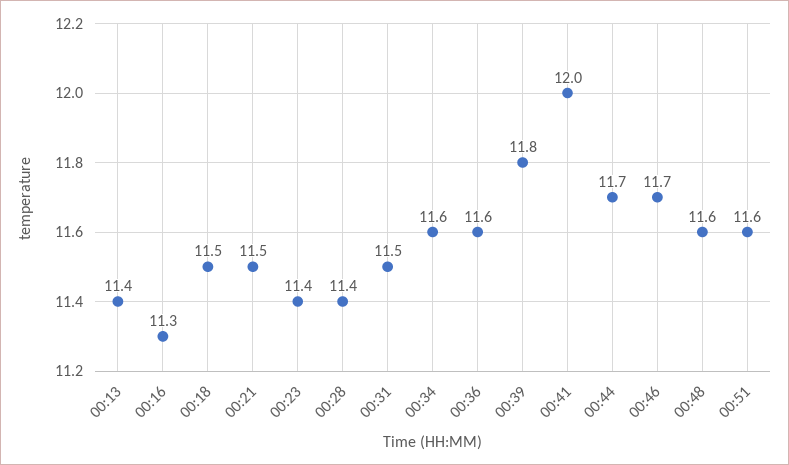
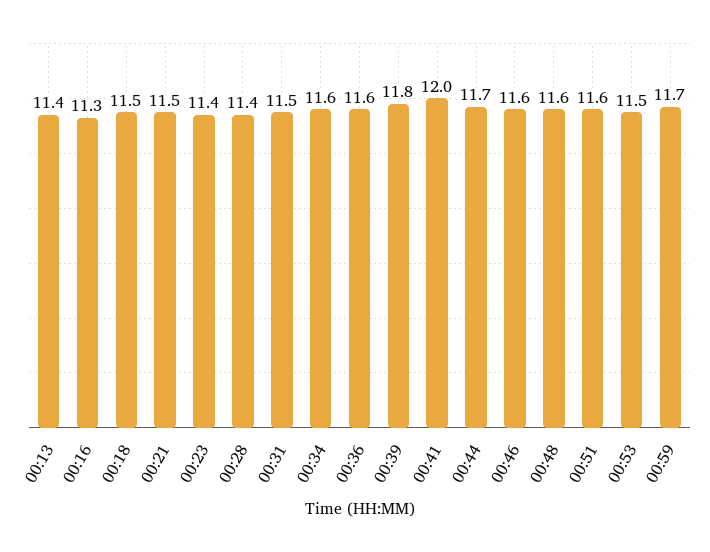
00:46: 11.7 -> 11.6
00:53: none -> 11.5
00:59: none -> 11.7

